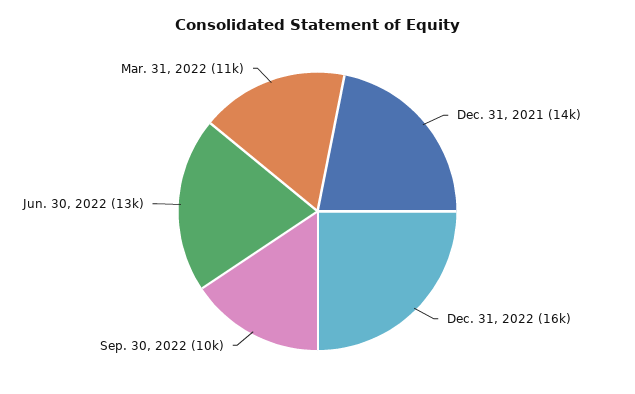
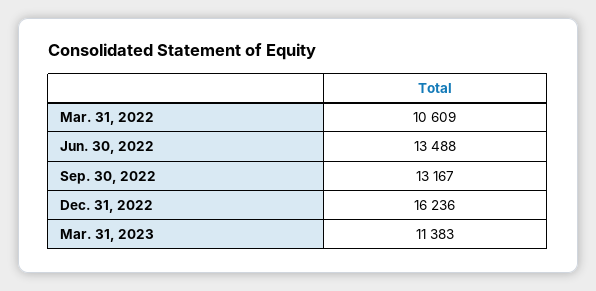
Dec. 31, 2021: 14000 -> none
Sep. 30, 2022: 10000 -> 13167
Mar. 31, 2023: none -> 11383

